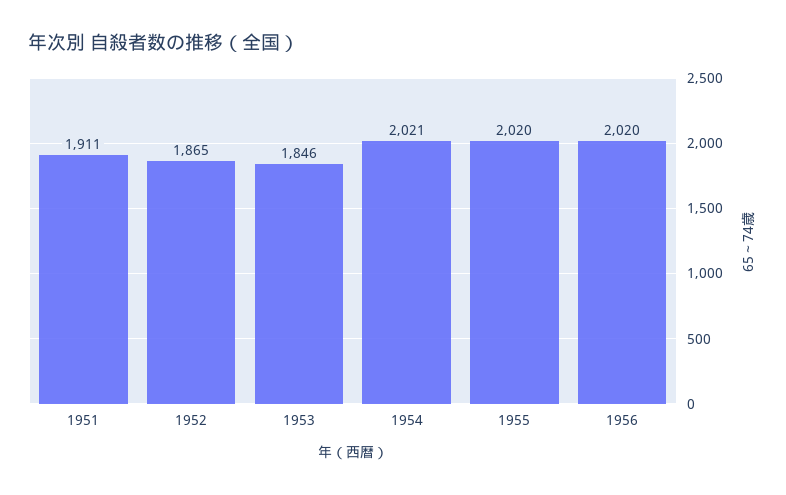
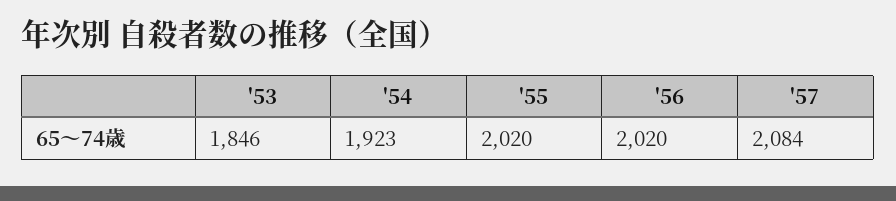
1951: 1911 -> none
1952: 1865 -> none
1954: 2021 -> 1923
'57: none -> 2084

